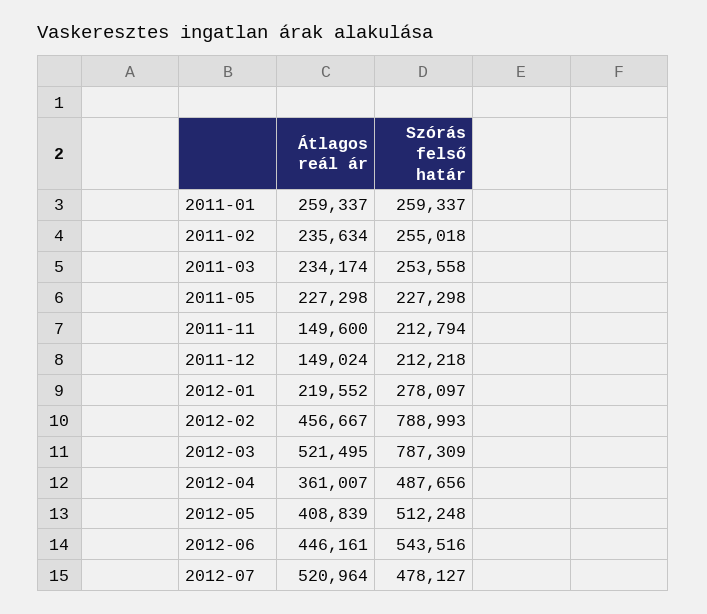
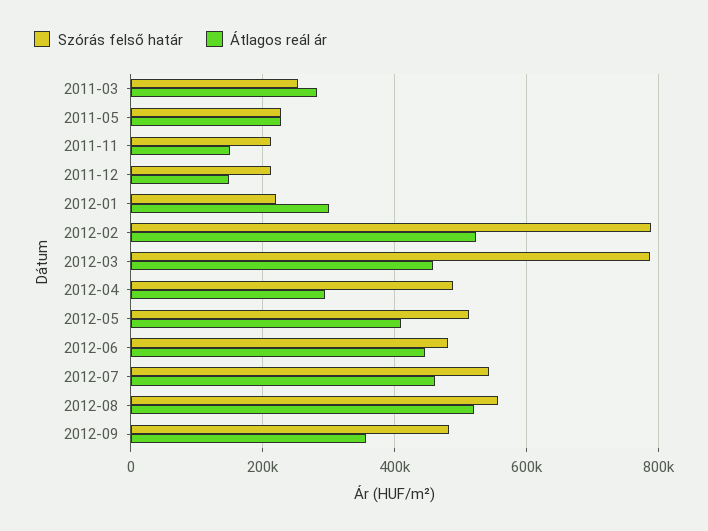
Átlagos reál ár, 2011-01: 259337 -> none
Szórás felső határ, 2011-01: 259337 -> none
Átlagos reál ár, 2011-02: 235634 -> none
Szórás felső határ, 2011-02: 255018 -> none
Átlagos reál ár, 2011-03: 234174 -> 280000
Átlagos reál ár, 2012-01: 219552 -> 300000
Szórás felső határ, 2012-01: 278097 -> 220000
Átlagos reál ár, 2012-02: 456667 -> 520000
Átlagos reál ár, 2012-03: 521495 -> 460000
Átlagos reál ár, 2012-04: 361007 -> 300000
Szórás felső határ, 2012-06: 543516 -> 480000
Átlagos reál ár, 2012-07: 520964 -> 460000
Szórás felső határ, 2012-07: 478127 -> 540000
Szórás felső határ, 2012-08: none -> 560000
Átlagos reál ár, 2012-08: none -> 520000
Szórás felső határ, 2012-09: none -> 480000
Átlagos reál ár, 2012-09: none -> 360000

